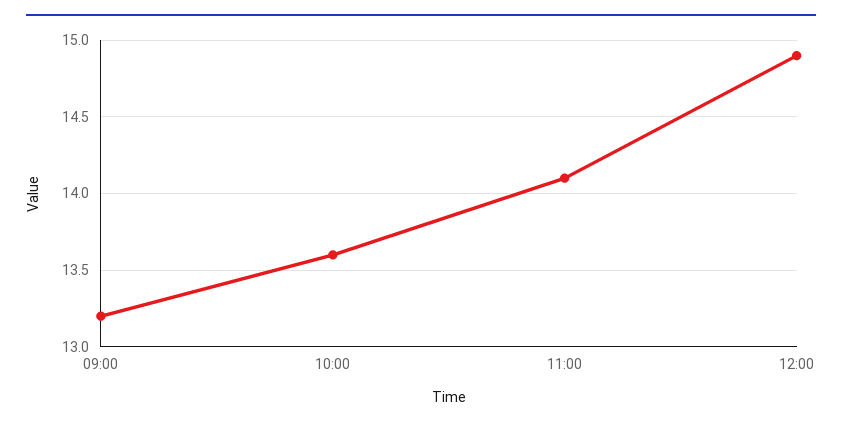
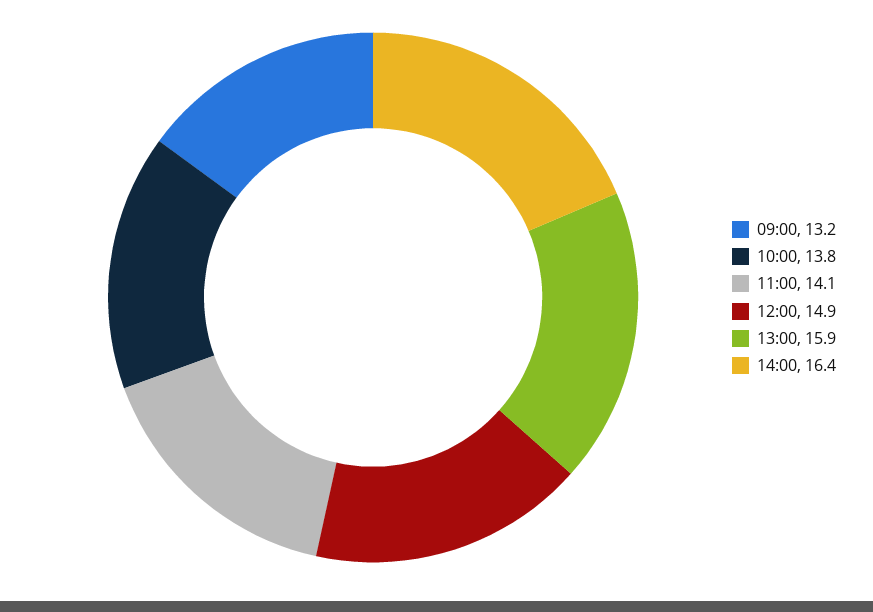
10:00: 13.6 -> 13.8
13:00: none -> 15.9
14:00: none -> 16.4

